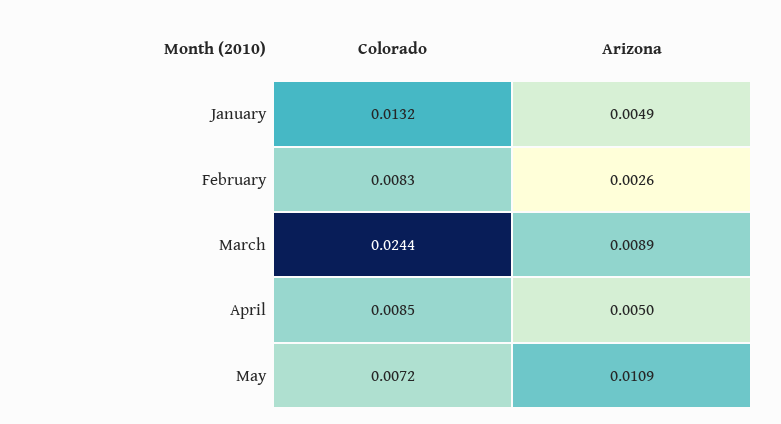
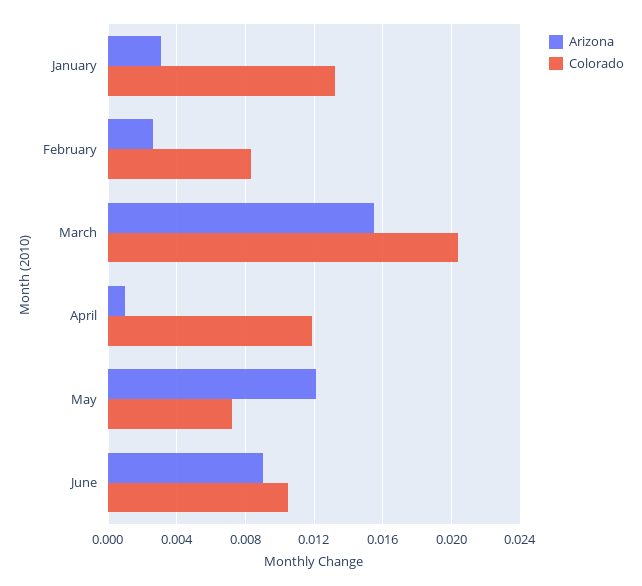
Arizona, January: 0.0049 -> 0.003
Colorado, March: 0.0244 -> 0.0205
Arizona, March: 0.0089 -> 0.0155
Colorado, April: 0.0085 -> 0.012
Arizona, April: 0.005 -> 0.001
Arizona, May: 0.0109 -> 0.012
Arizona, June: none -> 0.009
Colorado, June: none -> 0.0105

